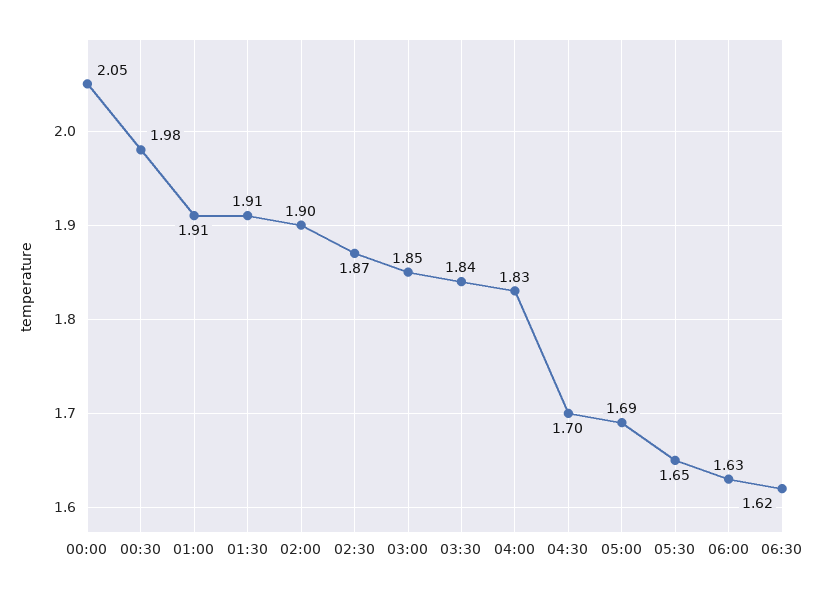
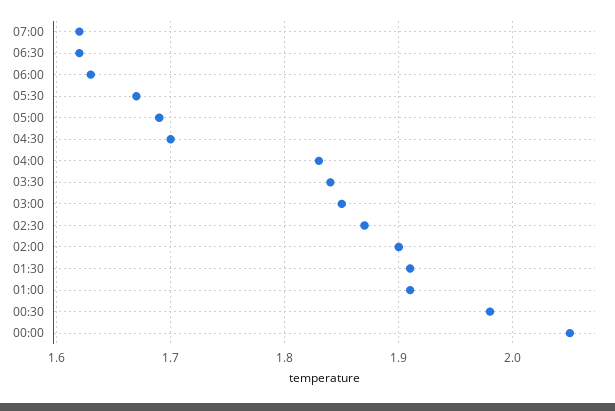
05:30: 1.65 -> 1.67
07:00: none -> 1.62

